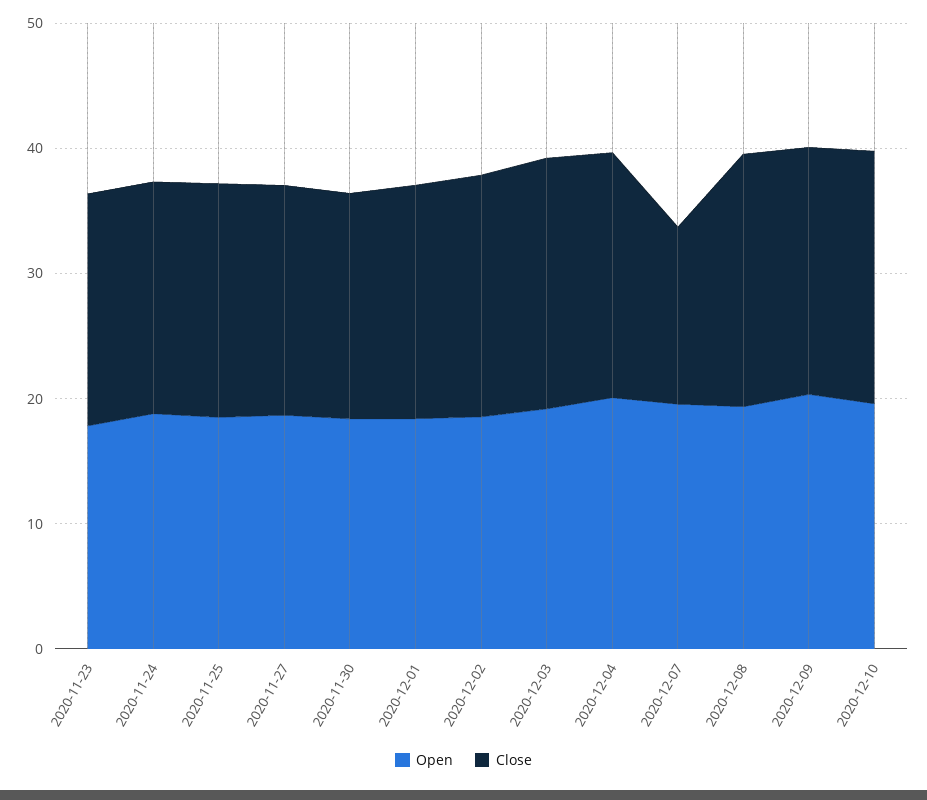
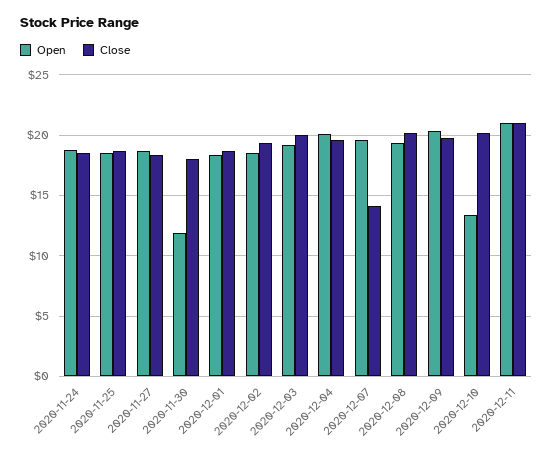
Open, 2020-11-23: 18 -> none
Close, 2020-11-23: 18 -> none
Open, 2020-11-30: 18 -> 12
Open, 2020-12-10: 20 -> 13.5
Open, 2020-12-11: none -> 21
Close, 2020-12-11: none -> 21

